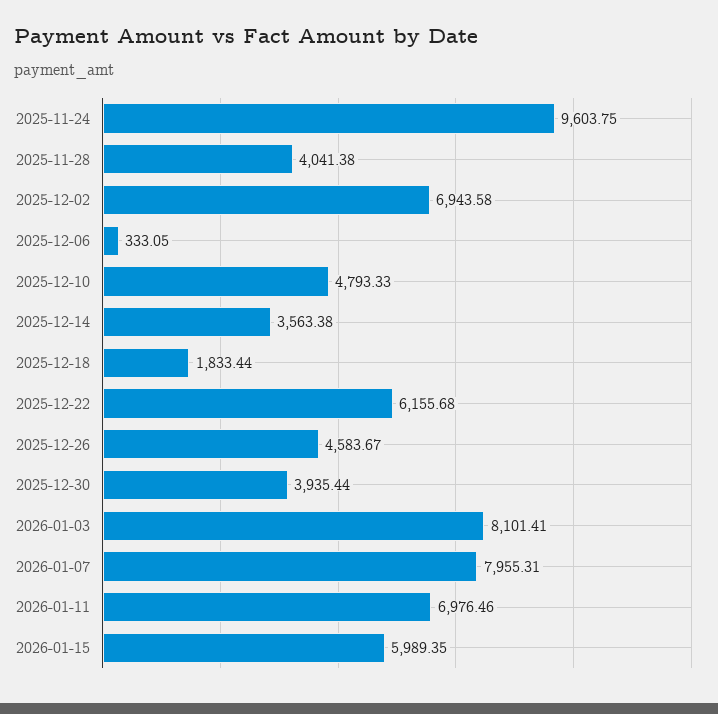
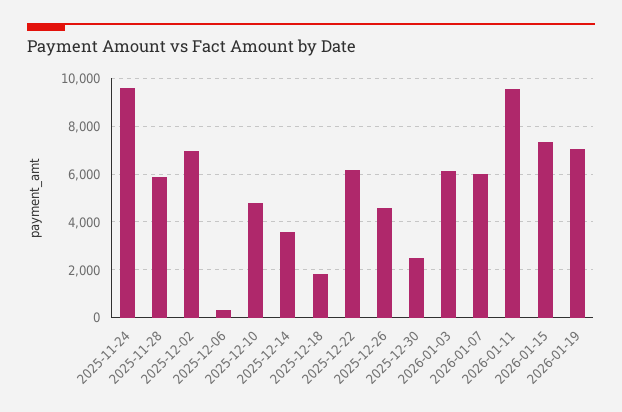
2025-11-28: 4041.38 -> 6000
2025-12-30: 3935.44 -> 2500
2026-01-03: 8101.41 -> 6000
2026-01-07: 7955.31 -> 6000
2026-01-11: 6976.46 -> 9500
2026-01-15: 5989.35 -> 7500
2026-01-19: none -> 7000

